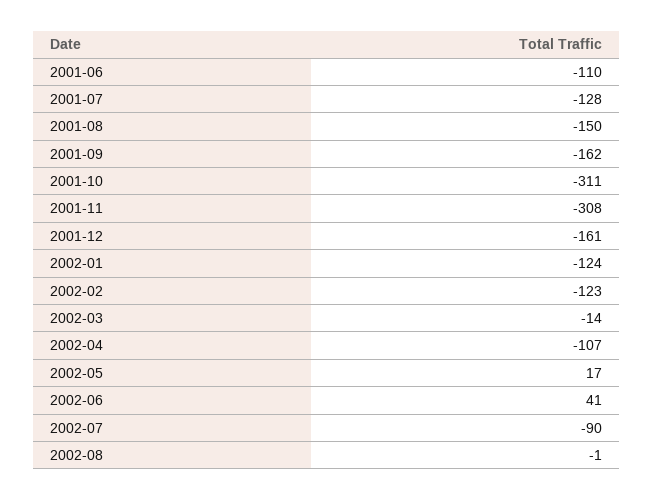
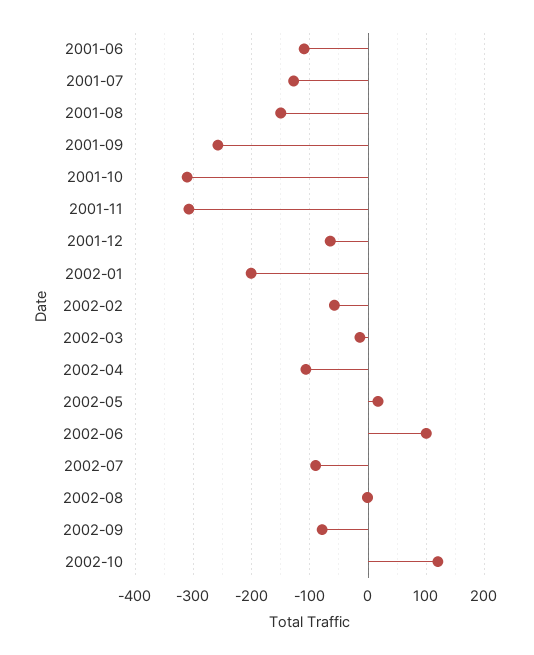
2001-09: -162 -> -260
2001-12: -161 -> -60
2002-01: -124 -> -200
2002-02: -123 -> -60
2002-06: 41 -> 100
2002-09: none -> -80
2002-10: none -> 120

